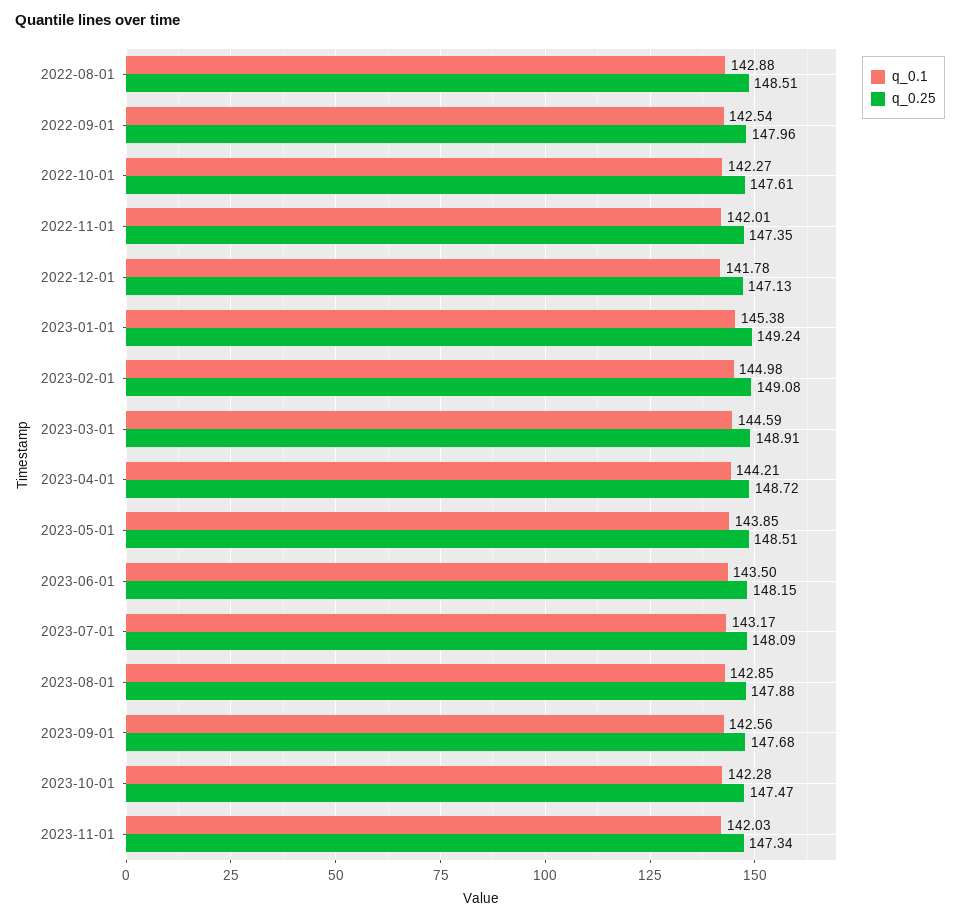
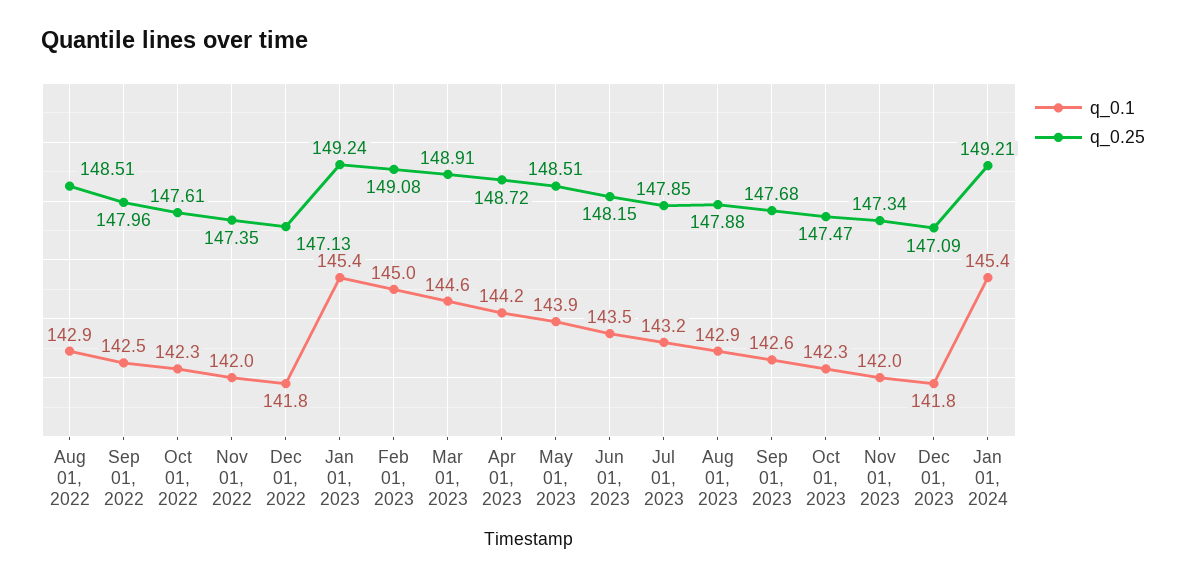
q_0.25, 2023-07-01: 148.09 -> 147.85
q_0.1, Dec 01, 2023: none -> 141.8
q_0.25, Dec 01, 2023: none -> 147.09
q_0.1, Jan 01, 2024: none -> 145.4
q_0.25, Jan 01, 2024: none -> 149.21

